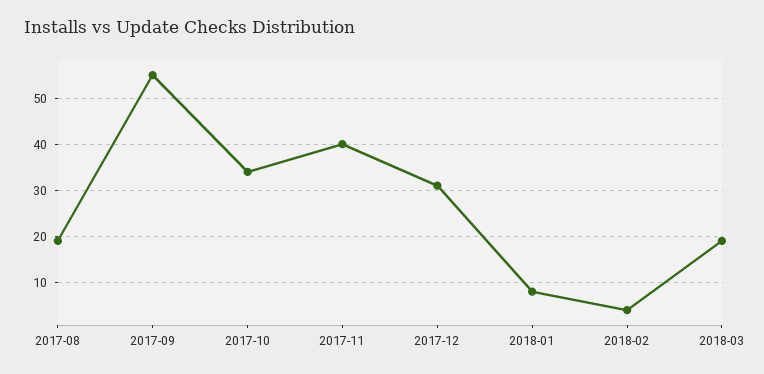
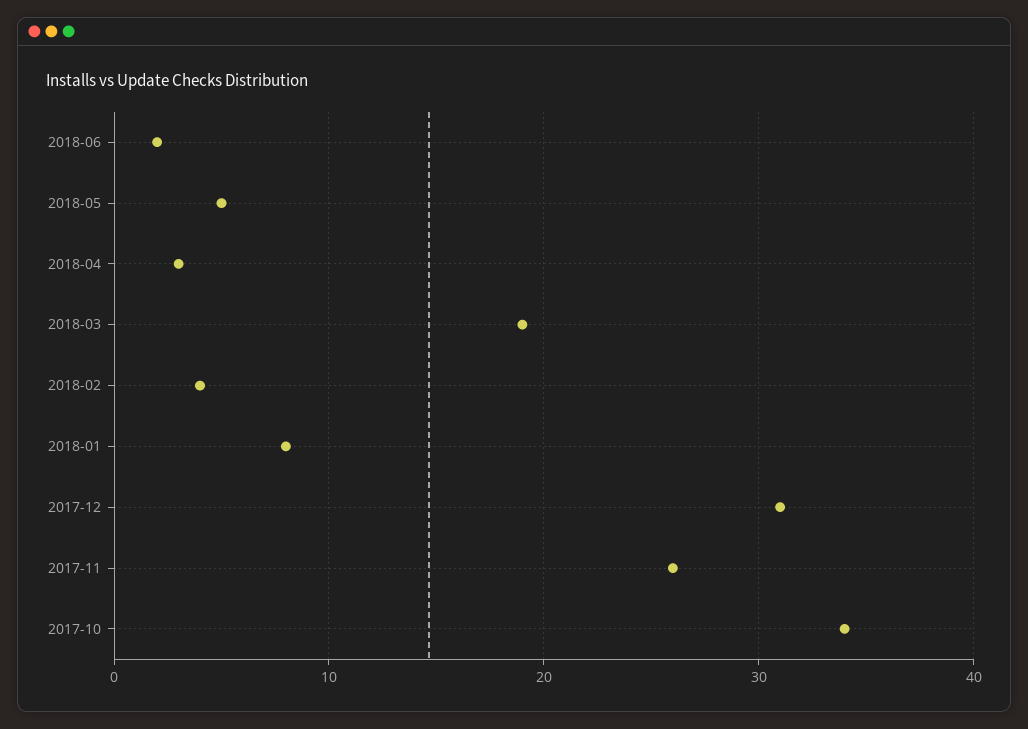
2017-08: 20 -> none
2017-09: 55 -> none
2017-11: 40 -> 26
2018-06: none -> 2
2018-05: none -> 5
2018-04: none -> 3

